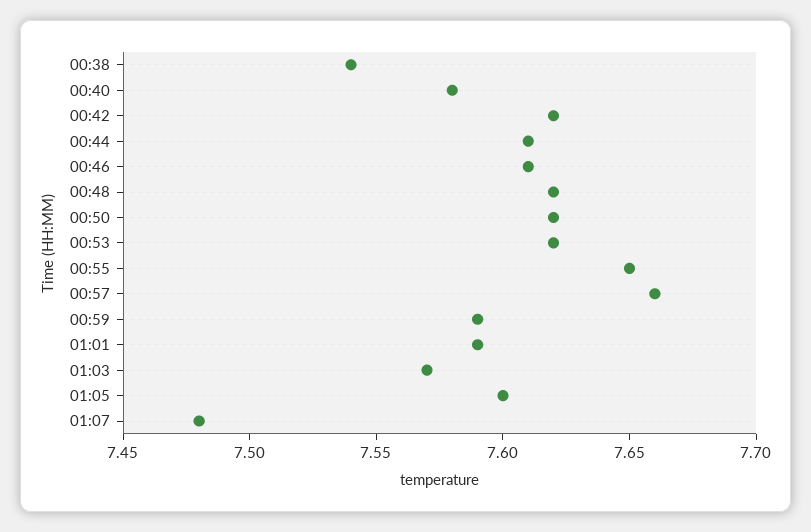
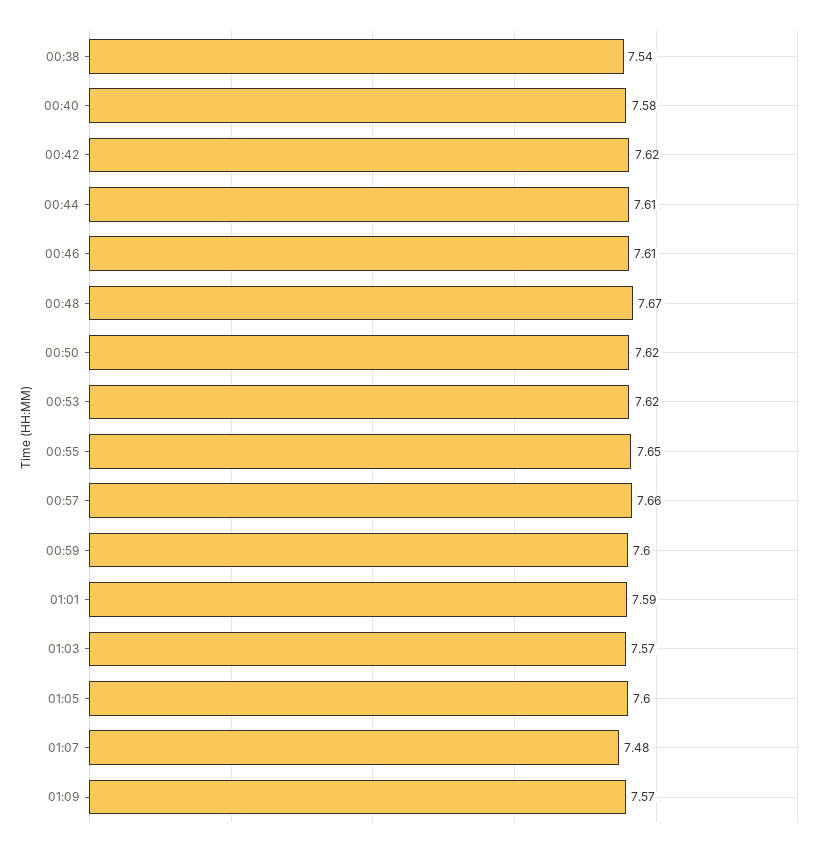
00:48: 7.62 -> 7.67
00:59: 7.59 -> 7.6
01:09: none -> 7.57

